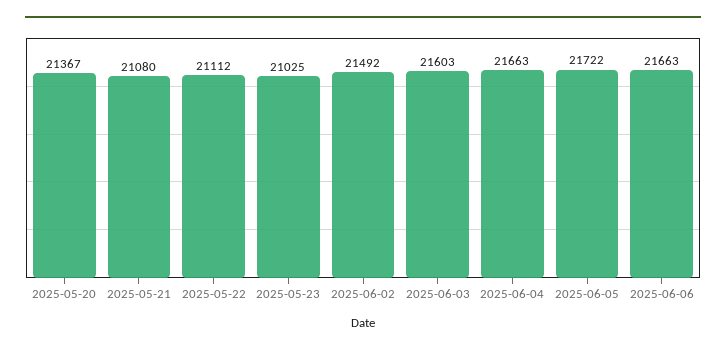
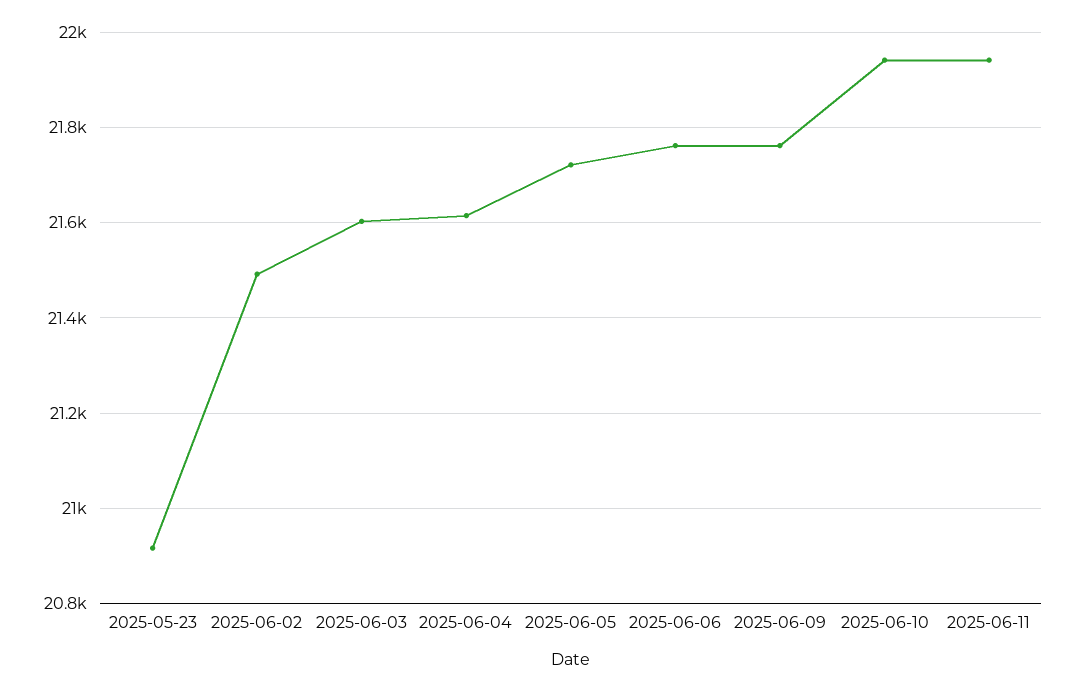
2025-05-20: 21367 -> none
2025-05-21: 21080 -> none
2025-05-22: 21112 -> none
2025-05-23: 21025 -> 20920
2025-06-04: 21663 -> 21620
2025-06-06: 21663 -> 21760
2025-06-09: none -> 21760
2025-06-10: none -> 21940
2025-06-11: none -> 21940

